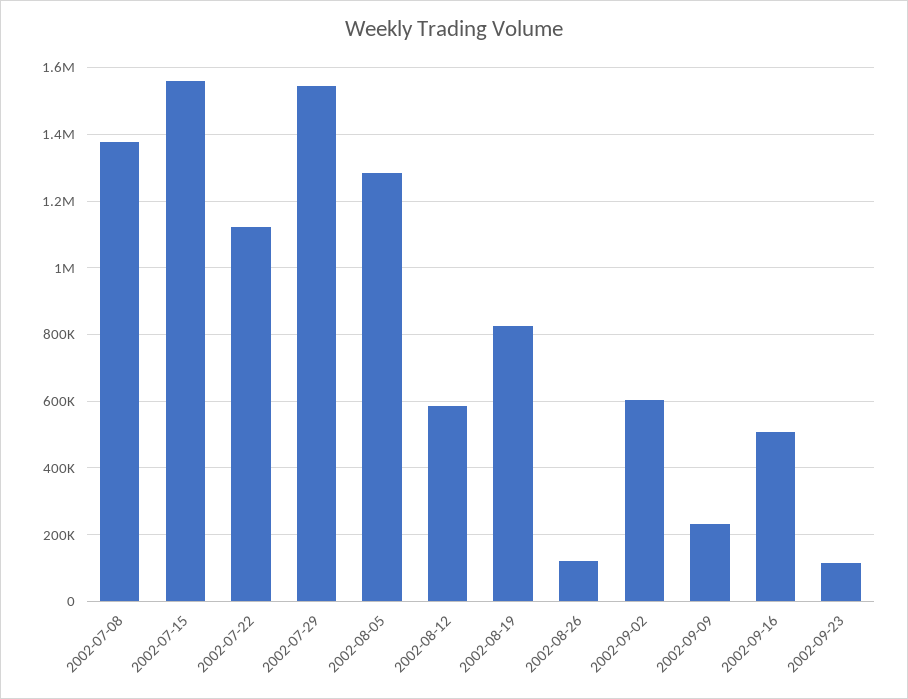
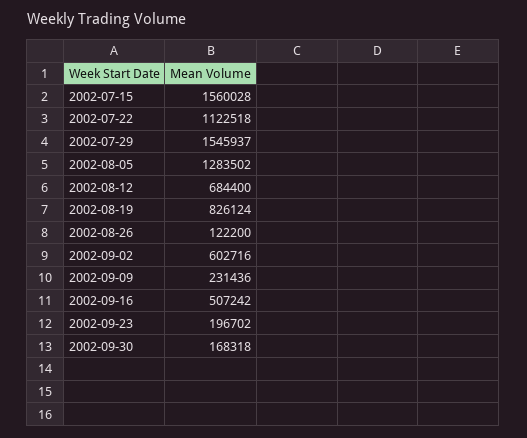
2002-07-08: 1380000 -> none
2002-08-12: 580000 -> 684400
2002-09-23: 120000 -> 196702
2002-09-30: none -> 168318

